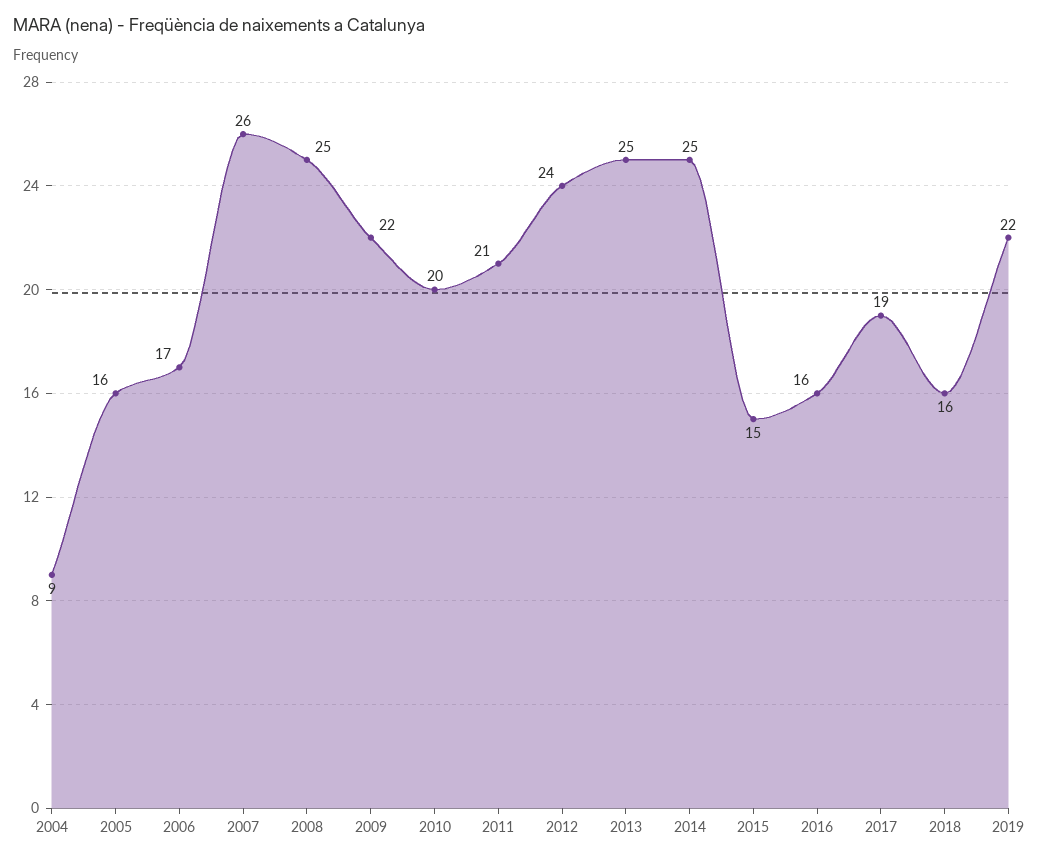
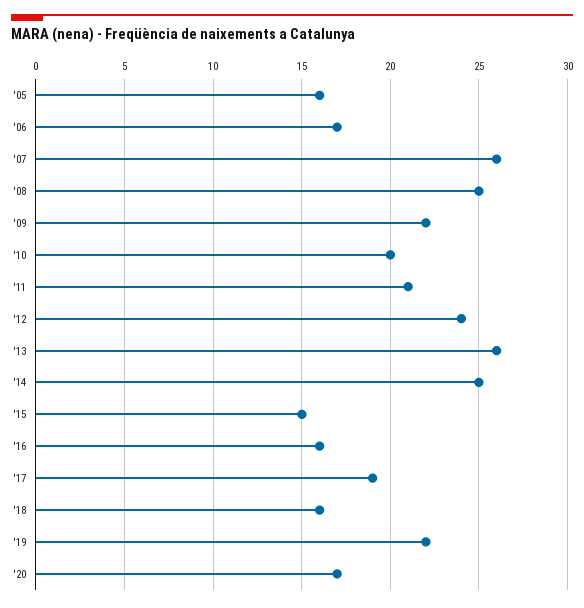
2004: 9 -> none
2013: 25 -> 26
'20: none -> 17

